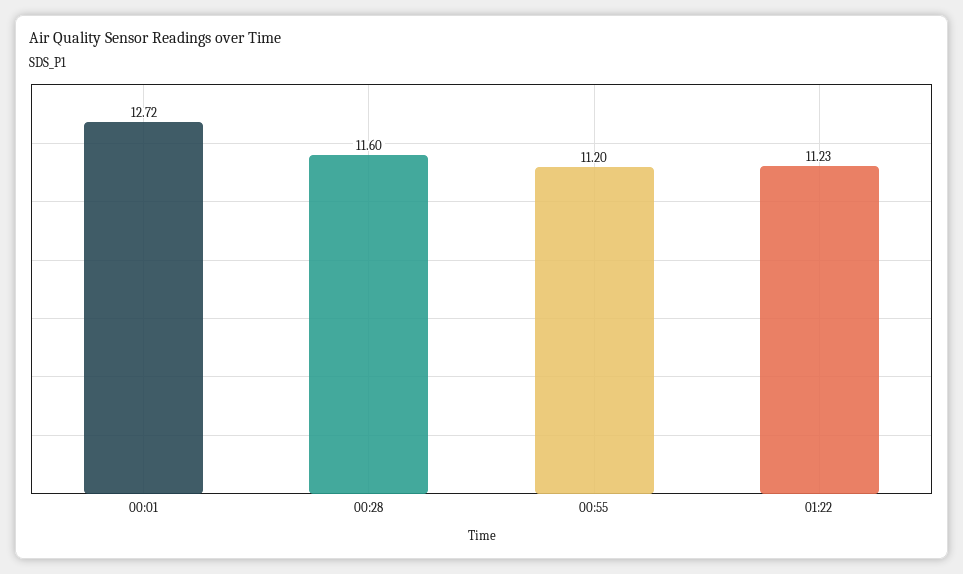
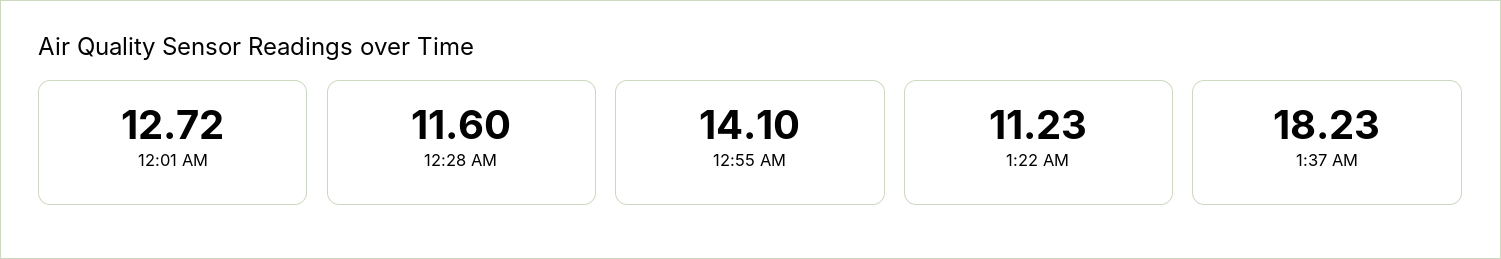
00:55: 11.2 -> 14.1
1:37 AM: none -> 18.23

